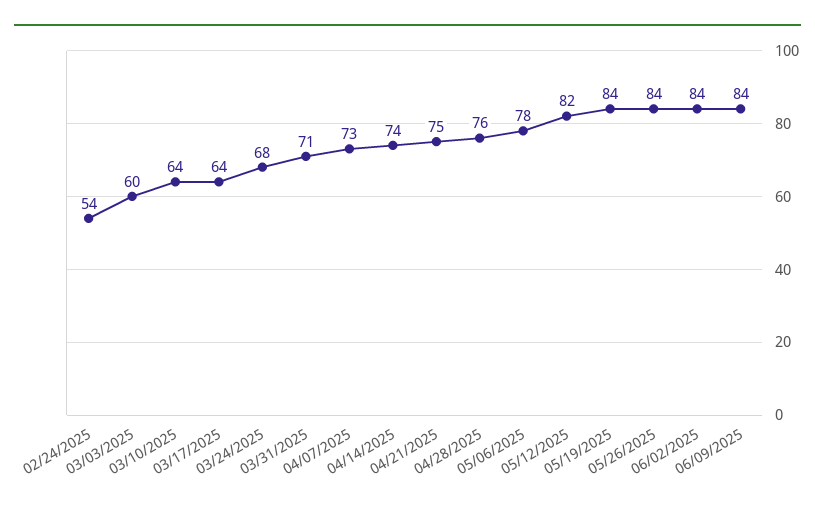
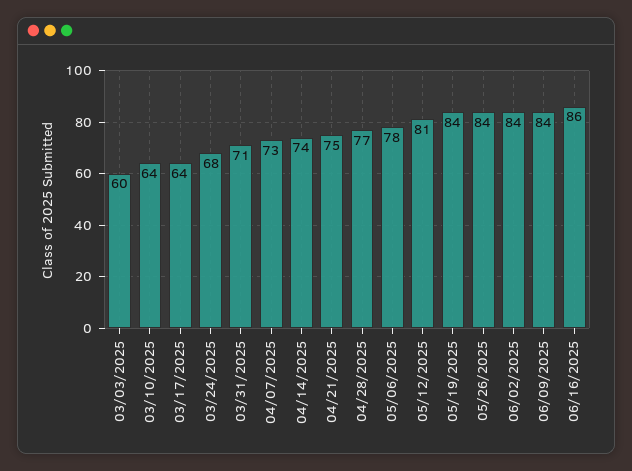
02/24/2025: 54 -> none
04/28/2025: 76 -> 77
05/12/2025: 82 -> 81
06/16/2025: none -> 86

